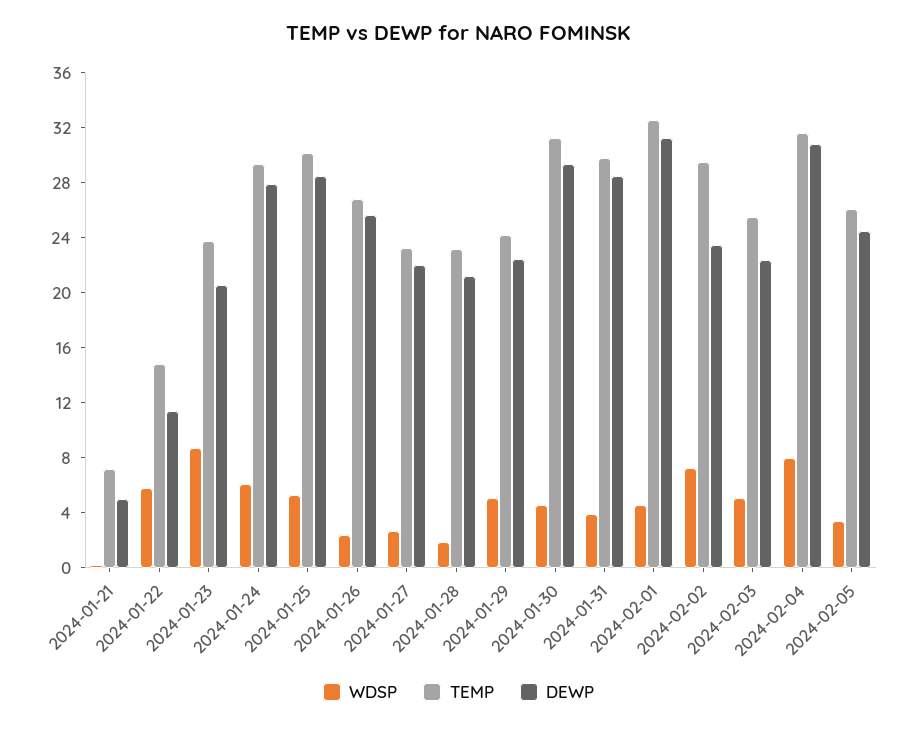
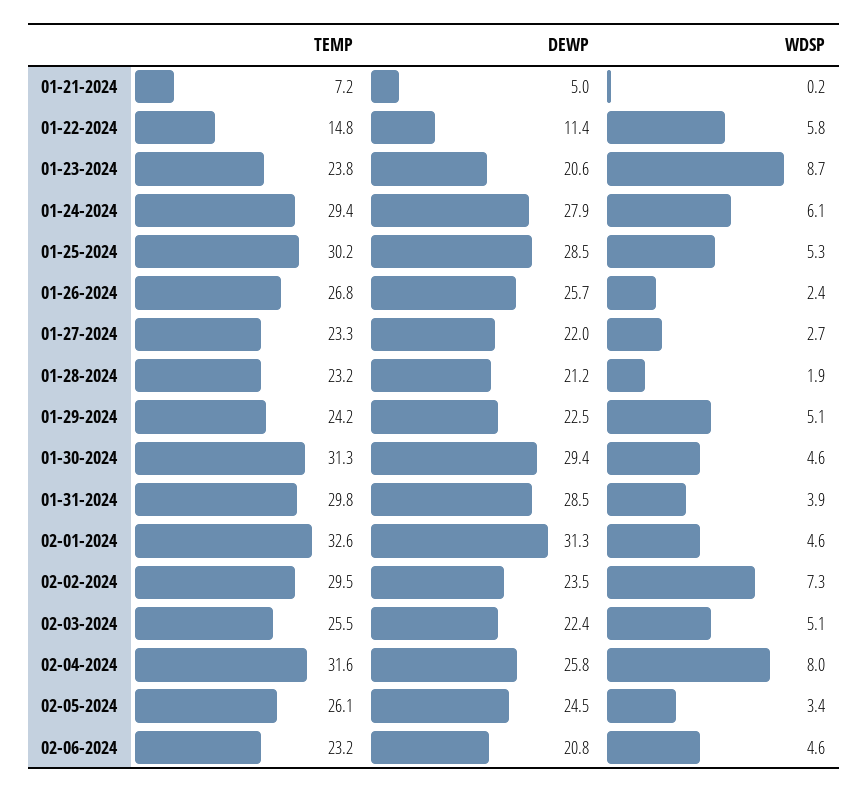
DEWP, 2024-02-04: 31 -> 25.8
TEMP, 02-06-2024: none -> 23.2
DEWP, 02-06-2024: none -> 20.8
WDSP, 02-06-2024: none -> 4.6

